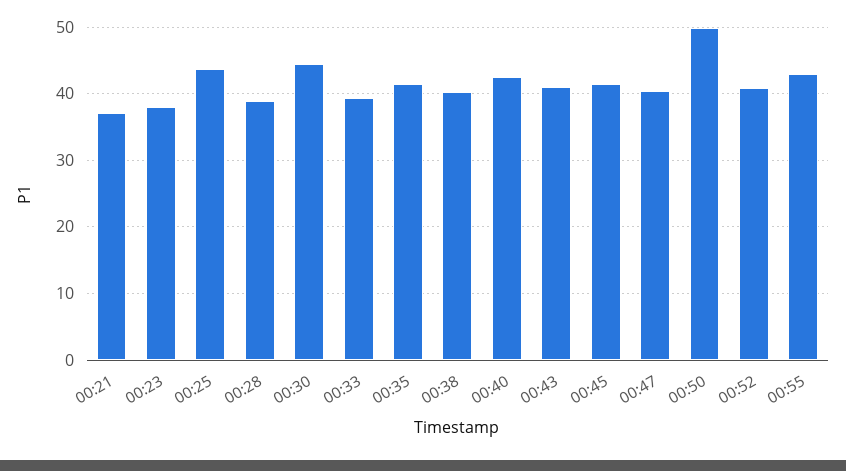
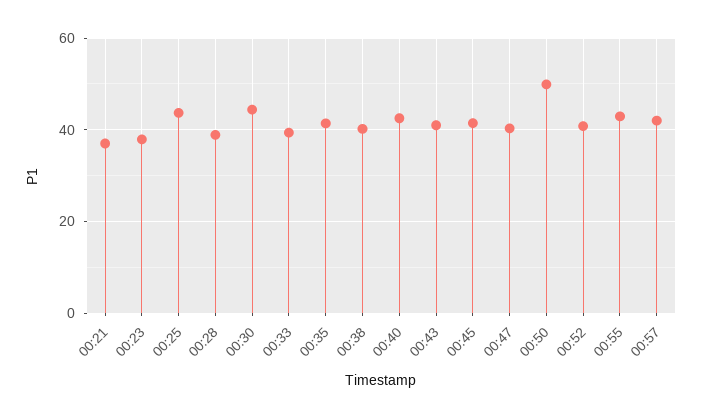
00:57: none -> 42

